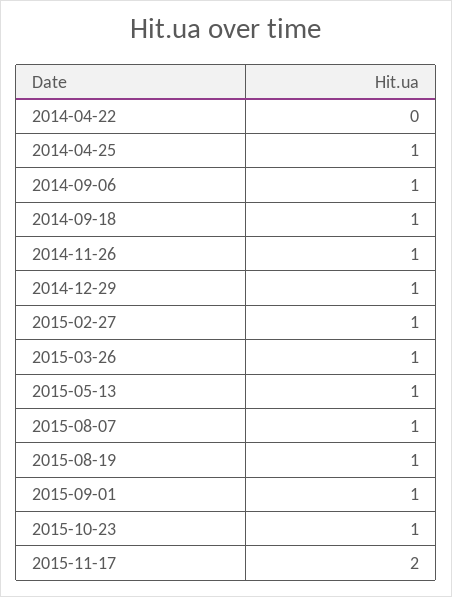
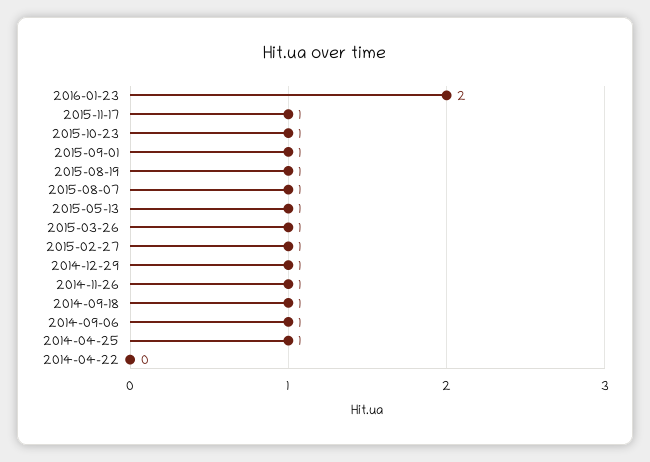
2015-11-17: 2 -> 1
2016-01-23: none -> 2

